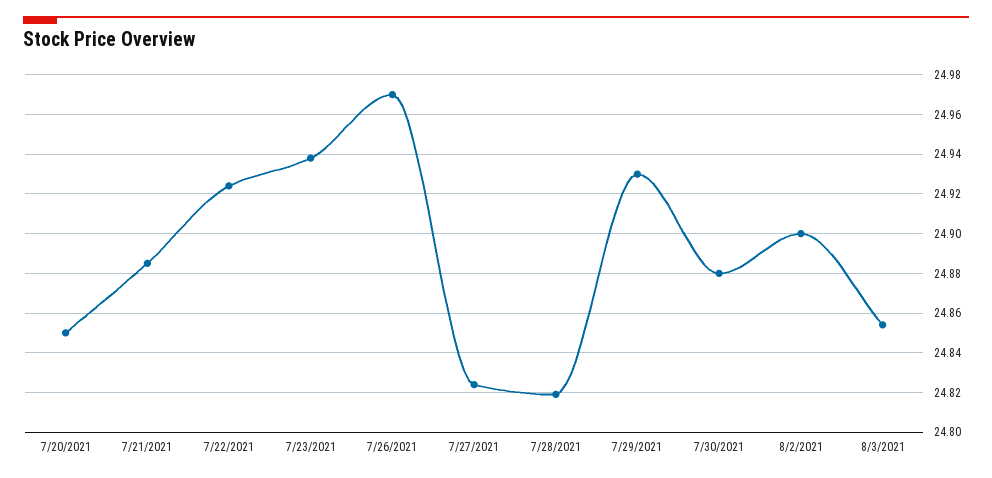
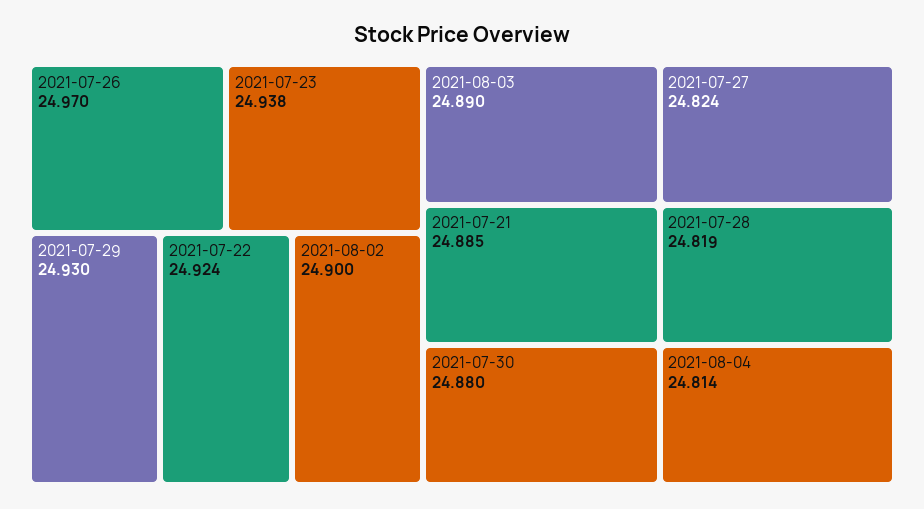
7/20/2021: 24.85 -> none
8/3/2021: 24.855 -> 24.89
2021-08-04: none -> 24.814

